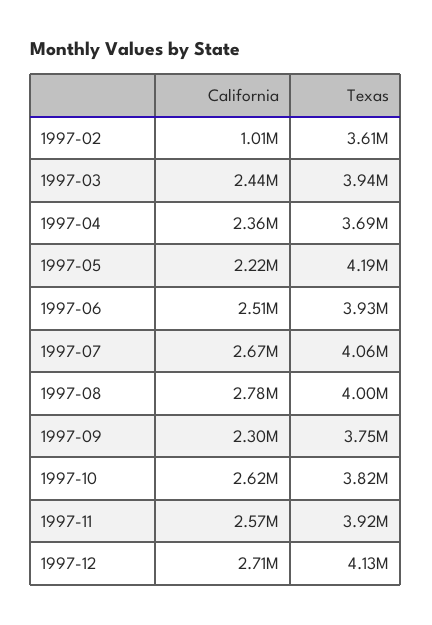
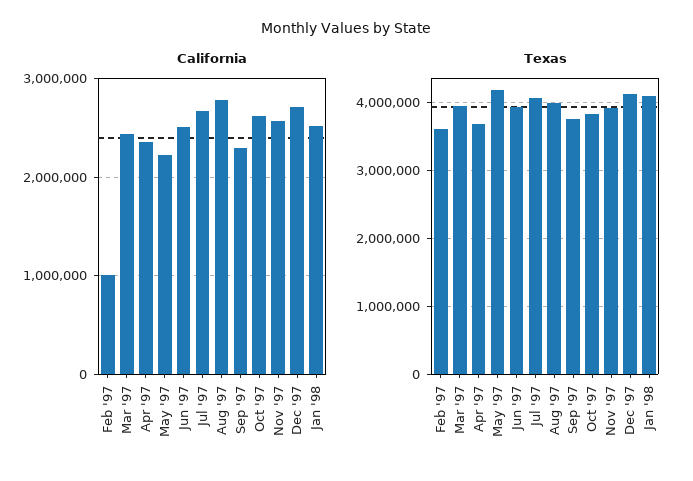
California, Jan '98: none -> 2500000
Texas, Jan '98: none -> 4100000

